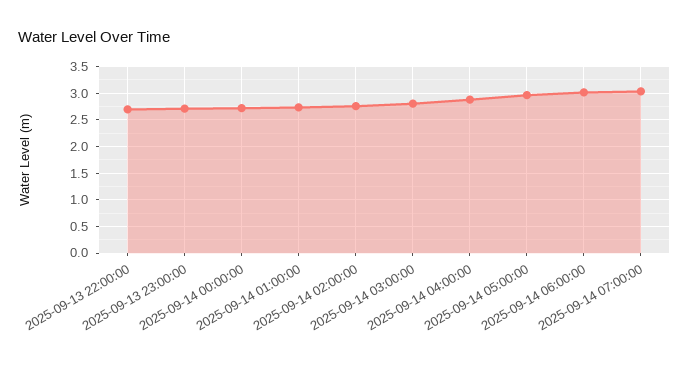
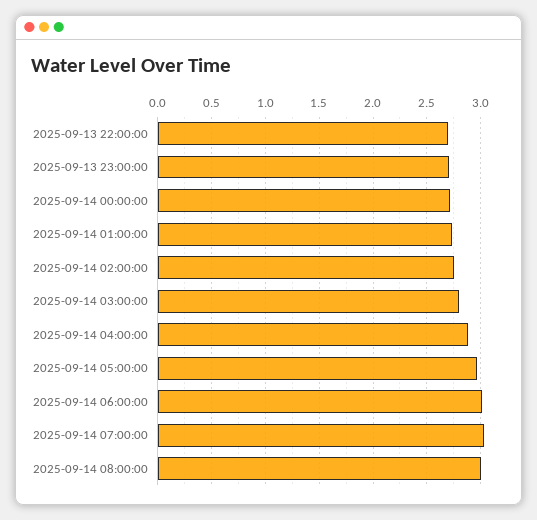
2025-09-14 08:00:00: none -> 3

